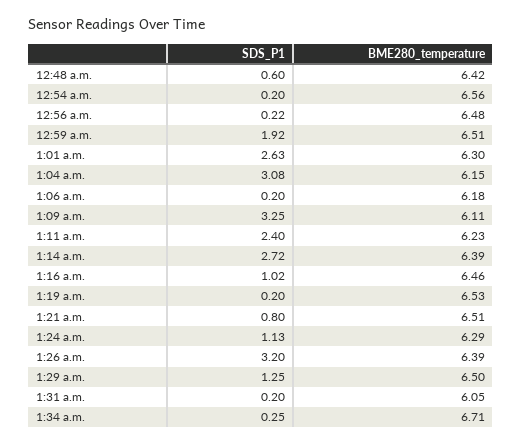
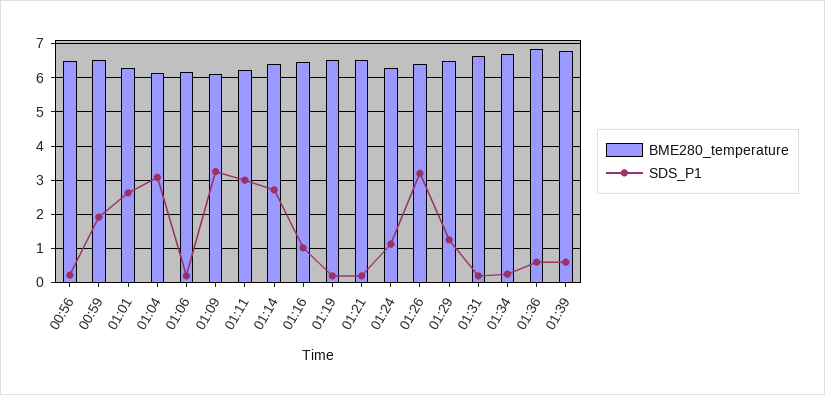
SDS_P1, 12:48 a.m.: 0.6 -> none
BME280_temperature, 12:48 a.m.: 6.42 -> none
SDS_P1, 12:54 a.m.: 0.2 -> none
BME280_temperature, 12:54 a.m.: 6.56 -> none
SDS_P1, 1:11 a.m.: 2.4 -> 3
SDS_P1, 1:21 a.m.: 0.8 -> 0.2
BME280_temperature, 1:31 a.m.: 6.05 -> 6.6
BME280_temperature, 01:36: none -> 6.8
SDS_P1, 01:36: none -> 0.6
BME280_temperature, 01:39: none -> 6.8
SDS_P1, 01:39: none -> 0.6

